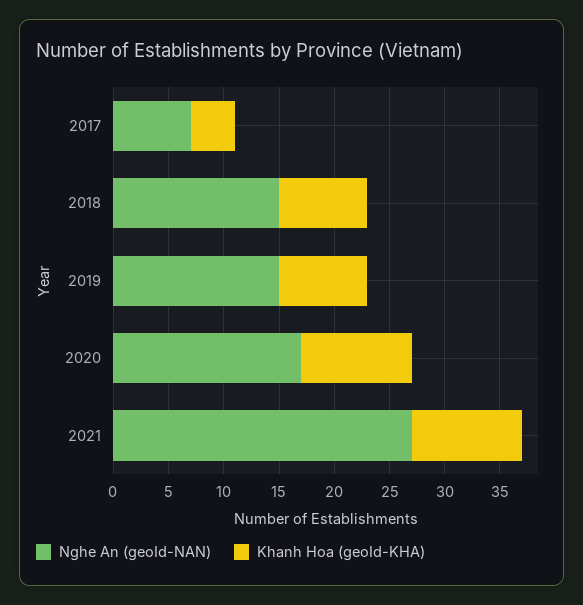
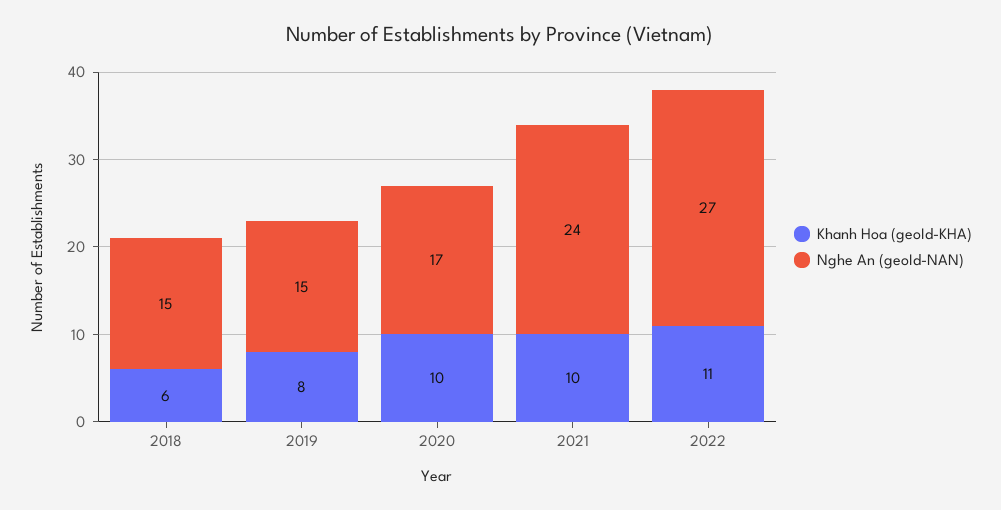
Nghe An (geoId-NAN), 2017: 7 -> none
Khanh Hoa (geoId-KHA), 2017: 4 -> none
Khanh Hoa (geoId-KHA), 2018: 8 -> 6
Nghe An (geoId-NAN), 2021: 27 -> 24
Khanh Hoa (geoId-KHA), 2022: none -> 11
Nghe An (geoId-NAN), 2022: none -> 27

